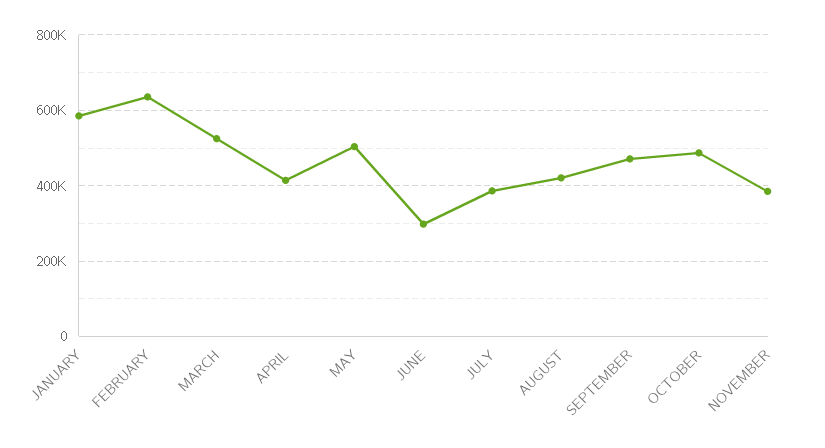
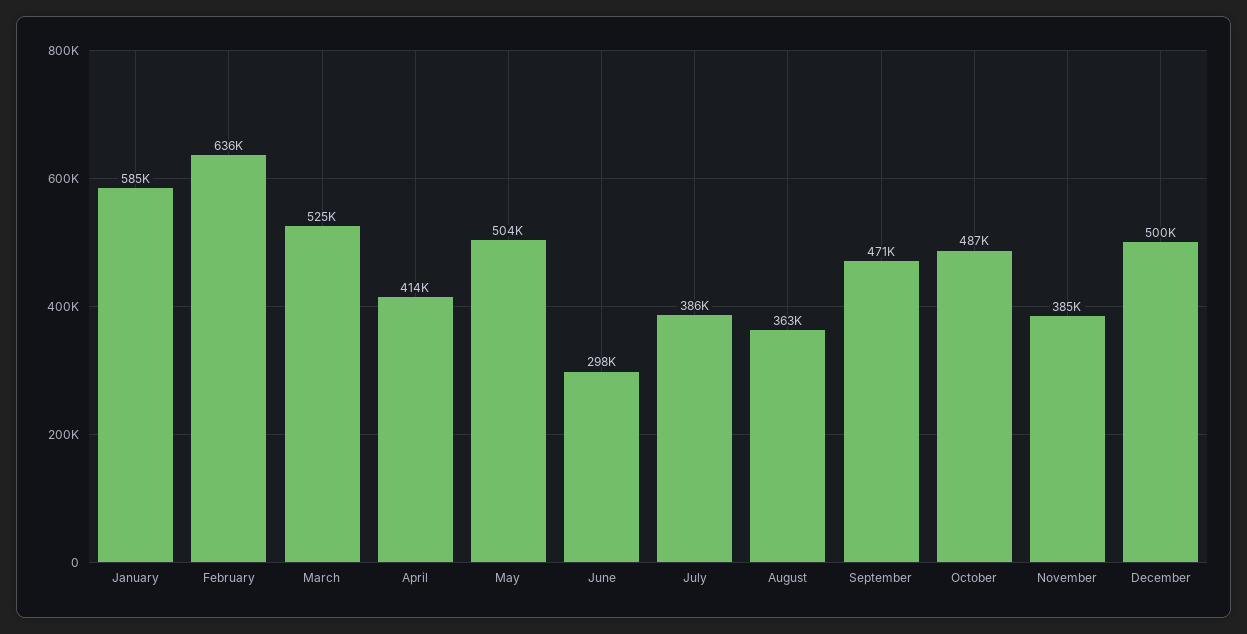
AUGUST: 420000 -> 363000
December: none -> 500000

